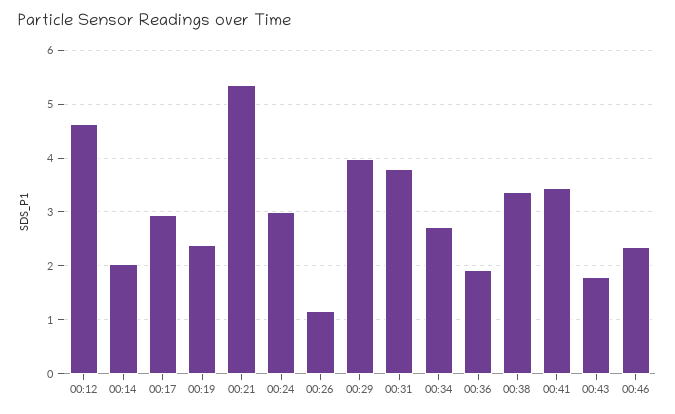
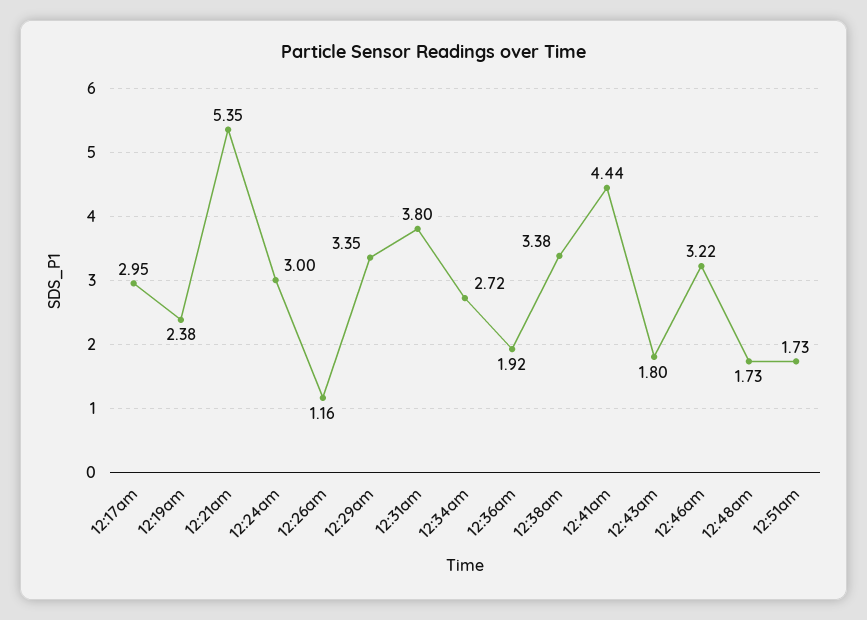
00:12: 4.6 -> none
00:14: 2 -> none
00:29: 4 -> 3.35
00:41: 3.4 -> 4.44
00:46: 2.4 -> 3.22
12:48am: none -> 1.73
12:51am: none -> 1.73

